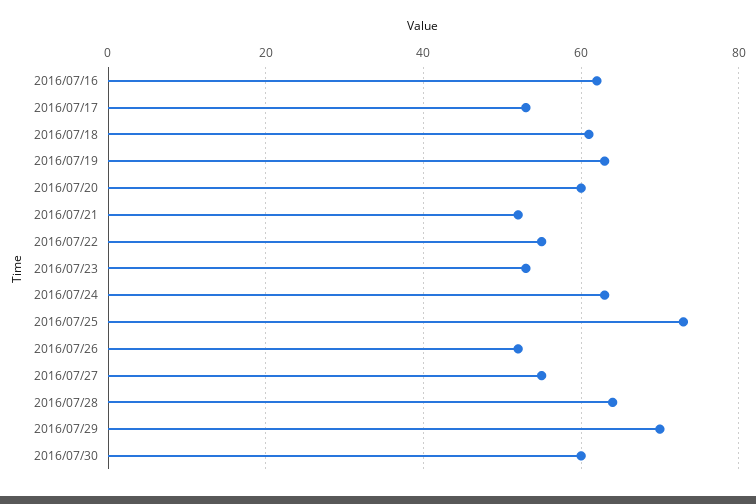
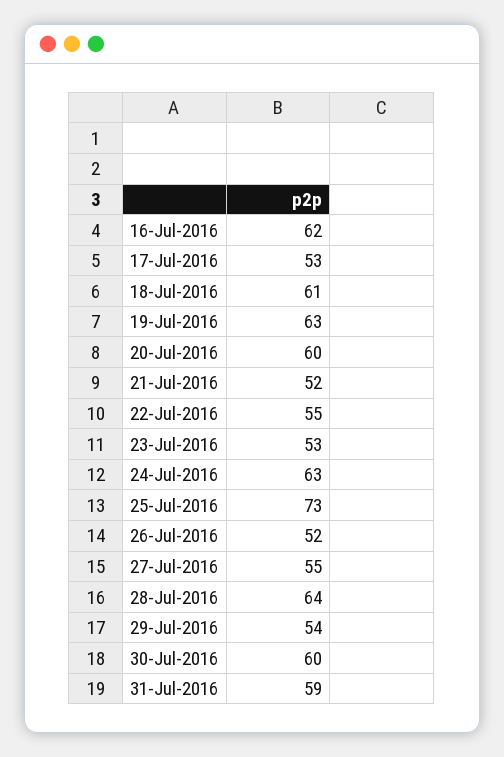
2016/07/29: 70 -> 54
31-Jul-2016: none -> 59

